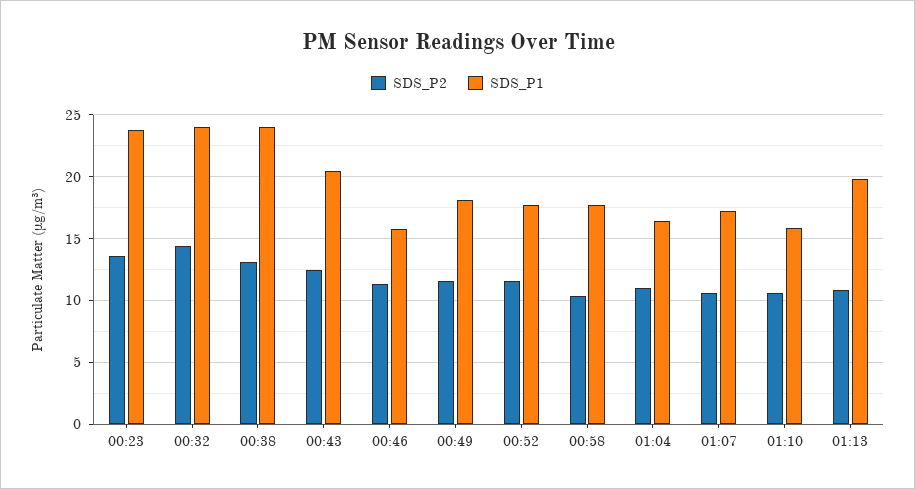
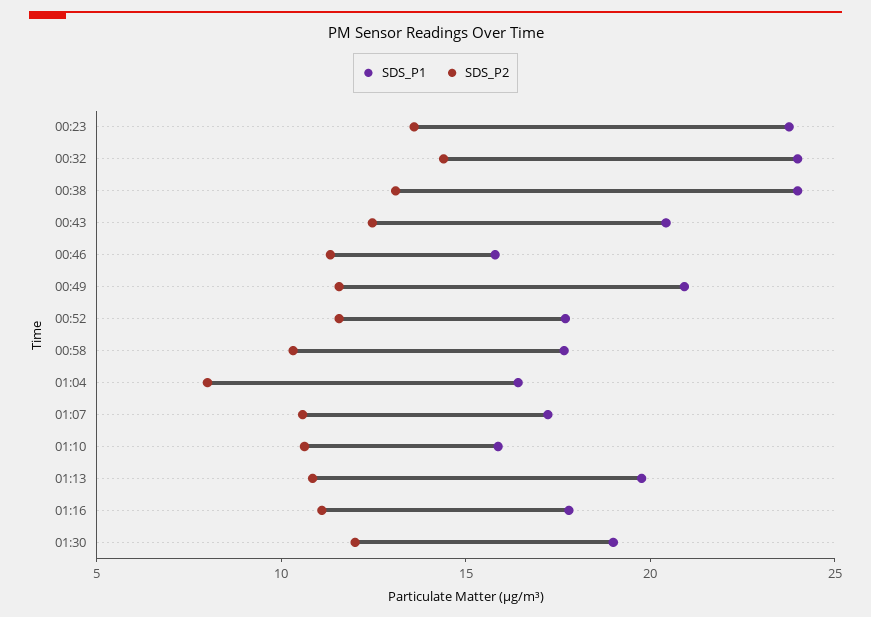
SDS_P1, 00:49: 18 -> 21
SDS_P2, 01:04: 11 -> 8
SDS_P1, 01:16: none -> 18
SDS_P2, 01:16: none -> 11
SDS_P1, 01:30: none -> 19
SDS_P2, 01:30: none -> 12

